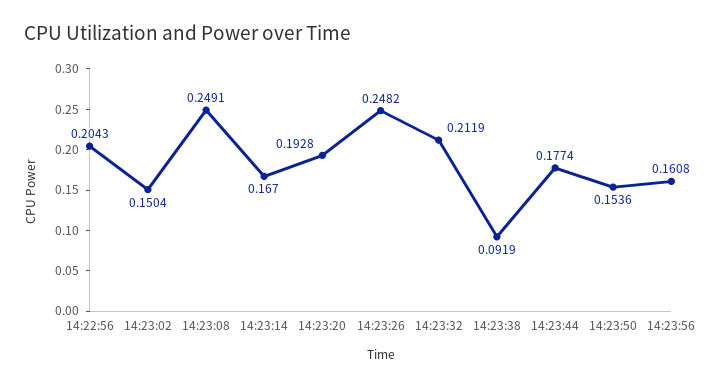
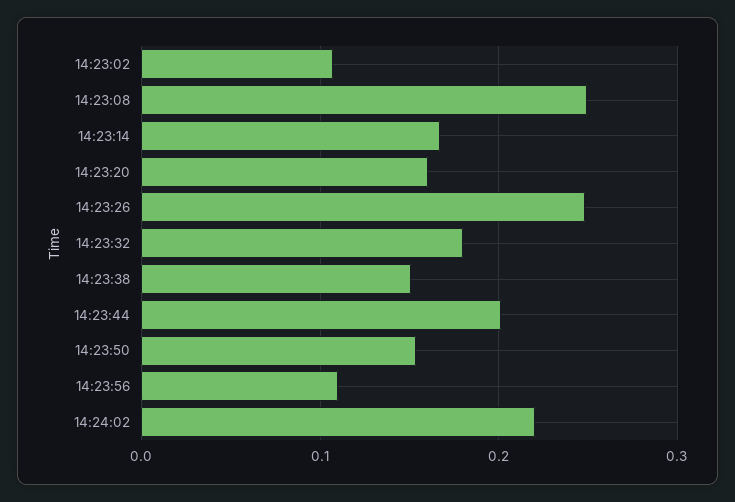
14:22:56: 0.2043 -> none
14:23:02: 0.1504 -> 0.11
14:23:20: 0.1928 -> 0.16
14:23:32: 0.2119 -> 0.18
14:23:38: 0.0919 -> 0.15
14:23:44: 0.1774 -> 0.2
14:23:56: 0.1608 -> 0.11
14:24:02: none -> 0.22

